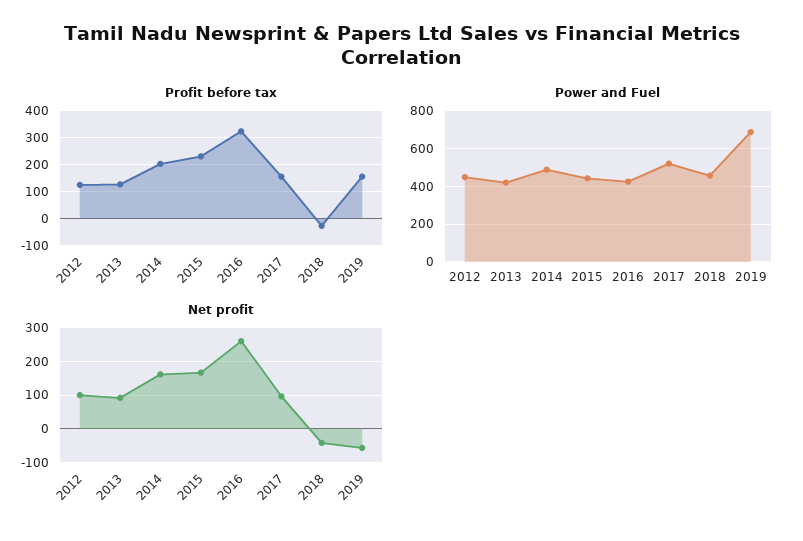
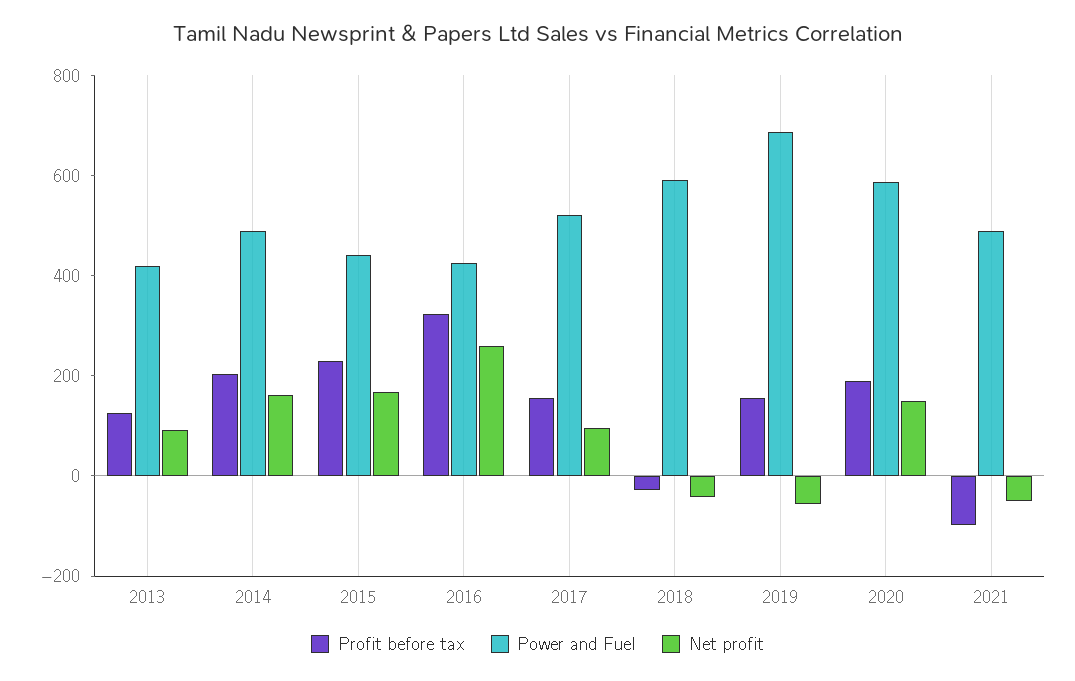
Profit before tax, 2012: 125 -> none
Power and Fuel, 2012: 450 -> none
Power and Fuel, 2018: 450 -> 600
Net profit, 2012: 100 -> none
Profit before tax, 2020: none -> 200
Power and Fuel, 2020: none -> 600
Net profit, 2020: none -> 150
Profit before tax, 2021: none -> -100
Power and Fuel, 2021: none -> 500
Net profit, 2021: none -> -50

